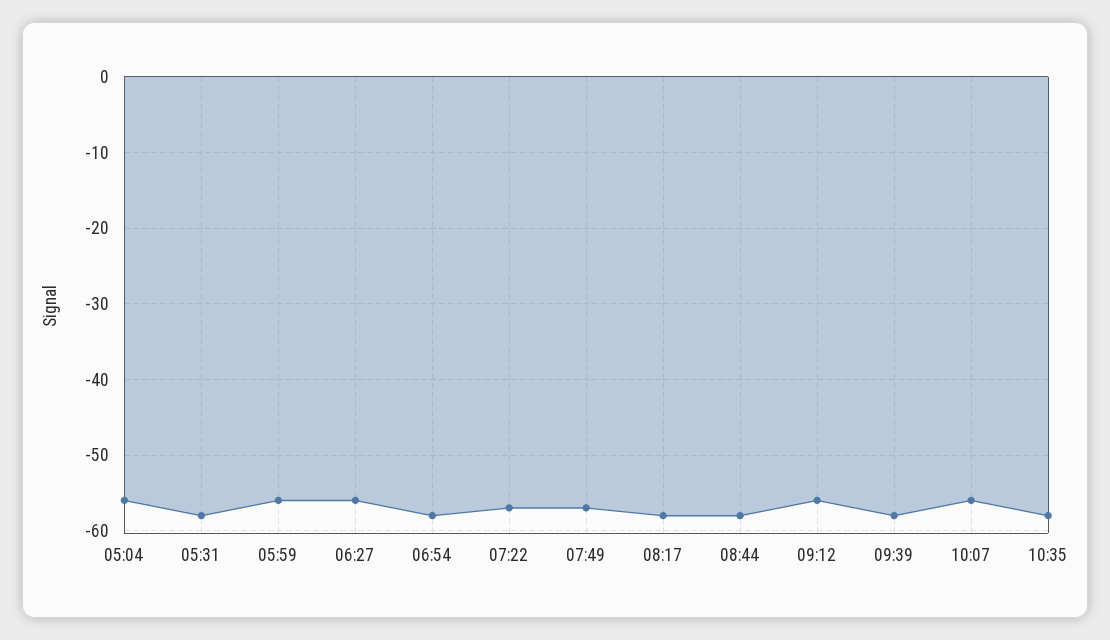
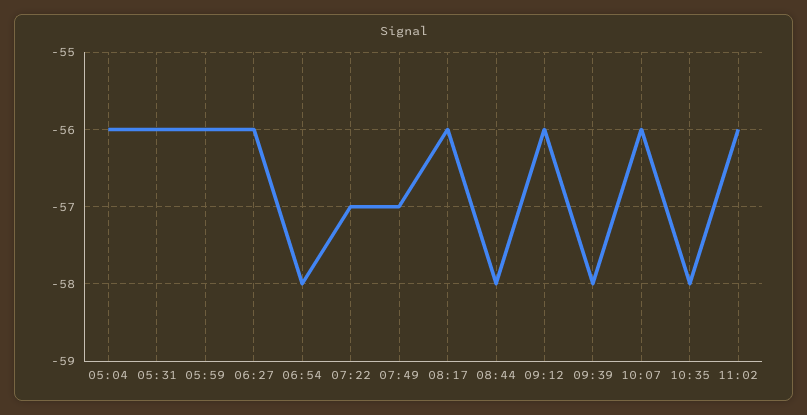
05:31: -58 -> -56
08:17: -58 -> -56
11:02: none -> -56

